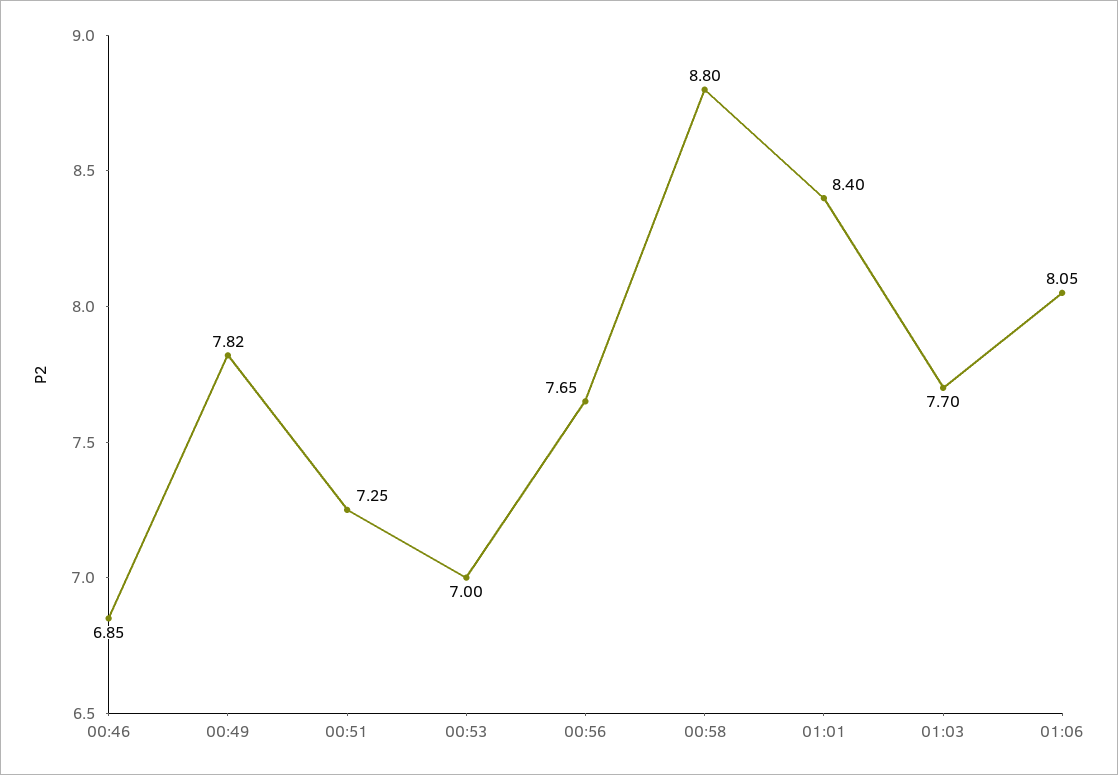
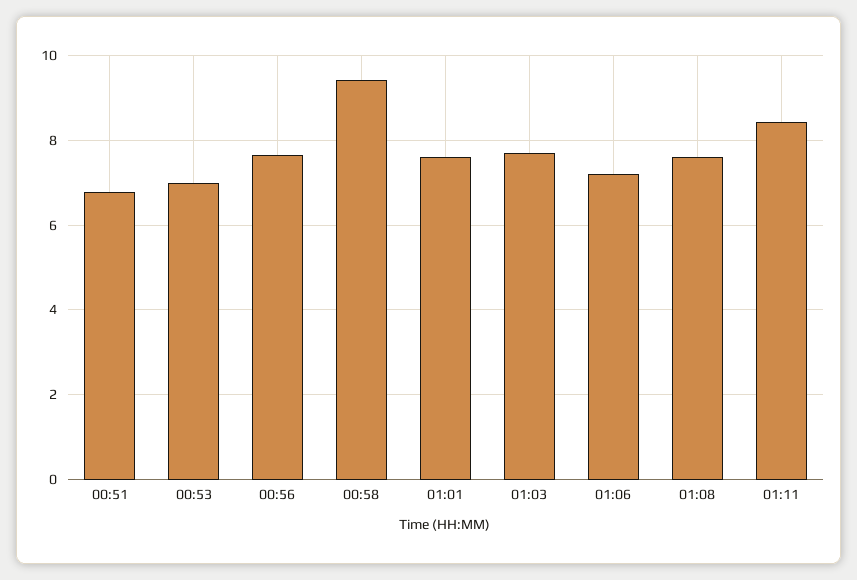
00:46: 6.85 -> none
00:49: 7.82 -> none
00:51: 7.25 -> 6.8
00:58: 8.8 -> 9.4
01:01: 8.4 -> 7.6
01:06: 8.05 -> 7.2
01:08: none -> 7.6
01:11: none -> 8.4

